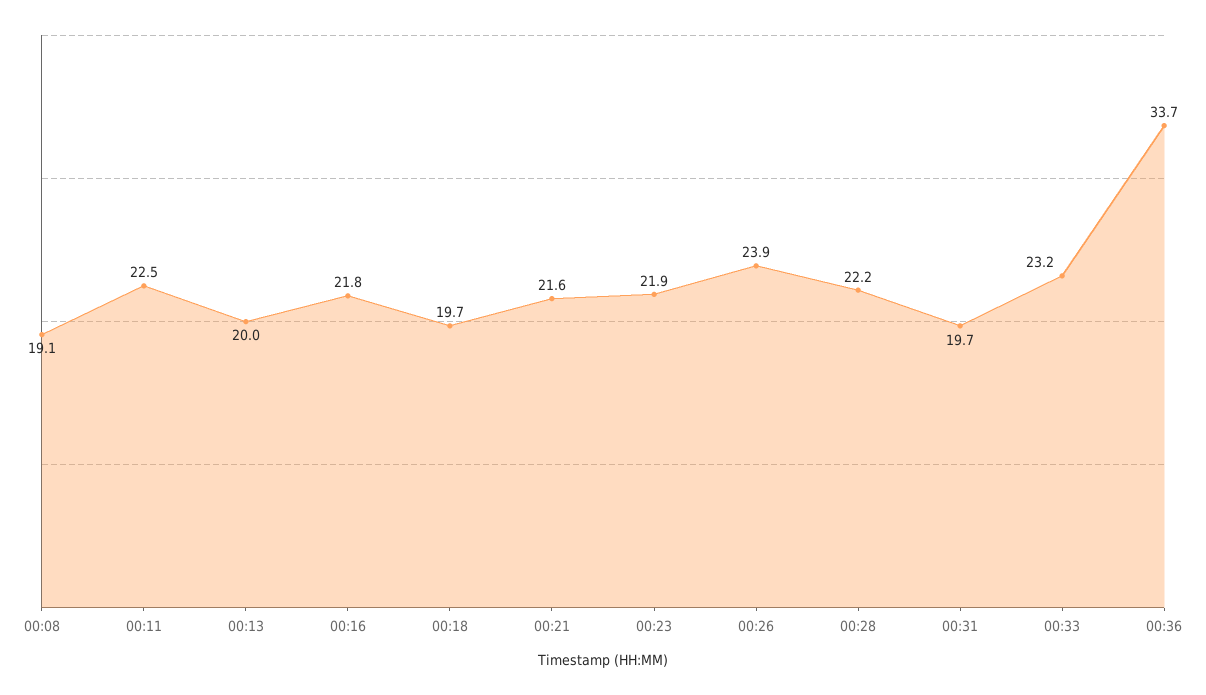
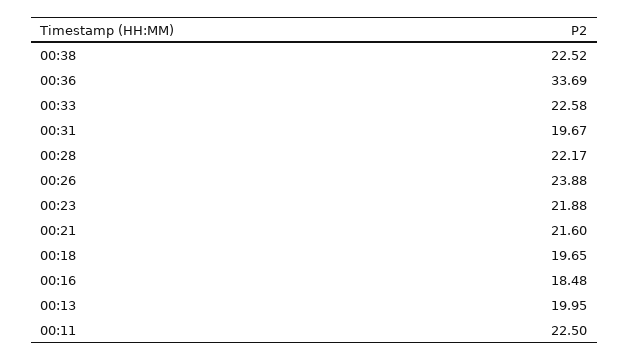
00:08: 19.1 -> none
00:16: 21.8 -> 18.48
00:33: 23.2 -> 22.58
00:38: none -> 22.52

